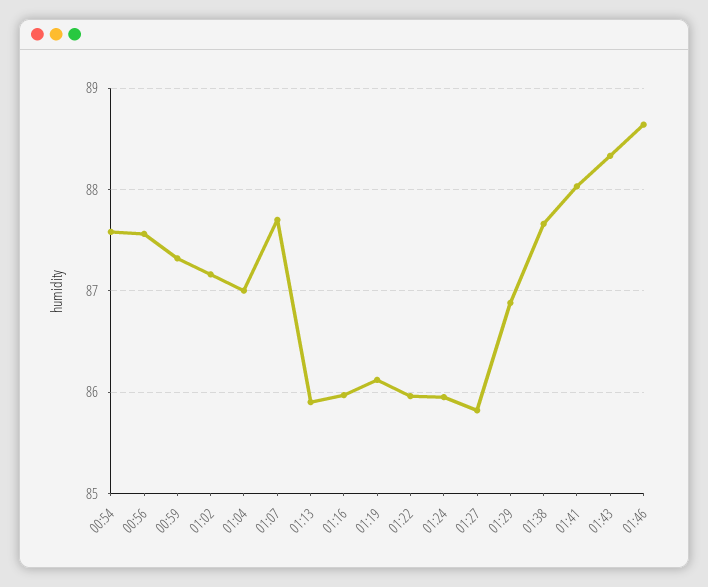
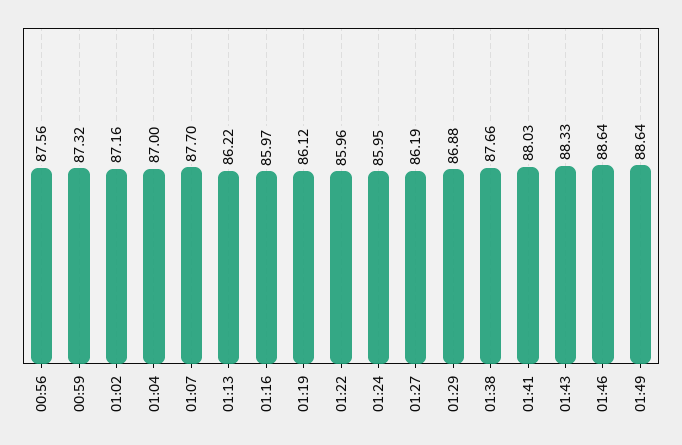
00:54: 87.6 -> none
01:13: 85.9 -> 86.22
01:27: 85.8 -> 86.19
01:49: none -> 88.64

